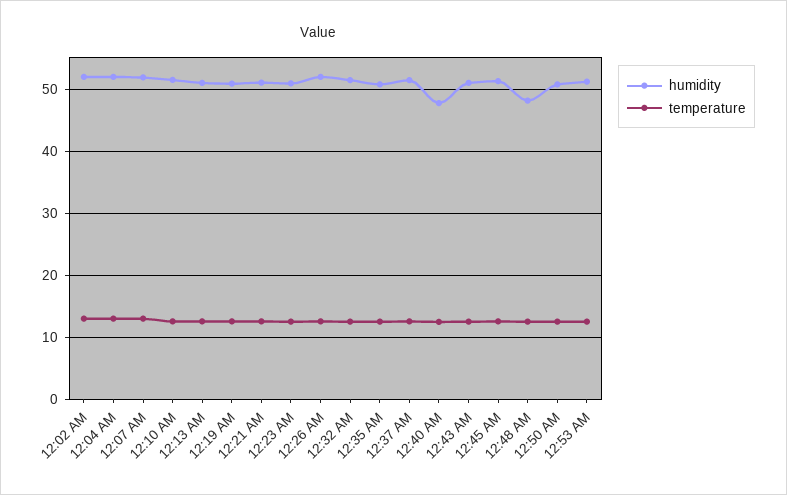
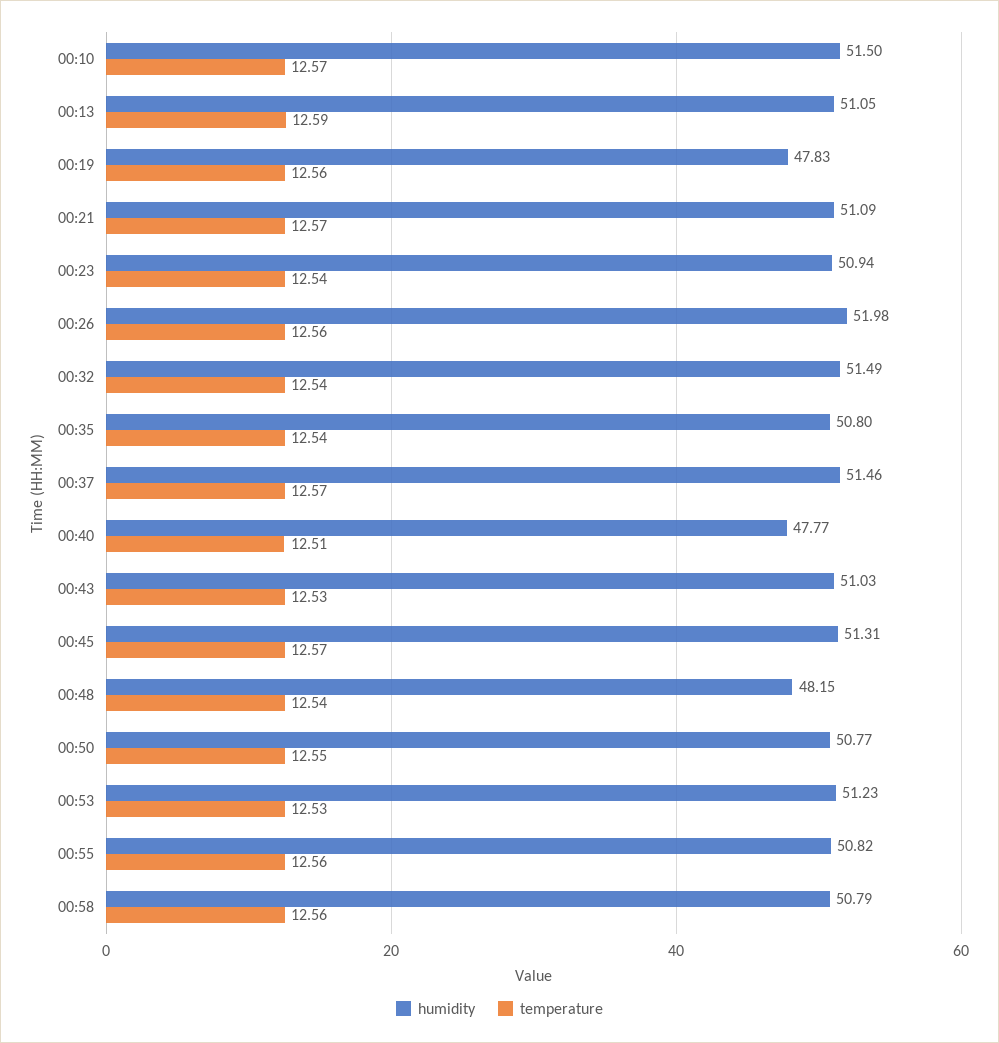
humidity, 12:02 AM: 52 -> none
temperature, 12:02 AM: 13 -> none
humidity, 12:04 AM: 52 -> none
temperature, 12:04 AM: 13 -> none
humidity, 12:07 AM: 52 -> none
temperature, 12:07 AM: 13 -> none
humidity, 12:19 AM: 51 -> 47.83
humidity, 00:55: none -> 50.82
temperature, 00:55: none -> 12.56
humidity, 00:58: none -> 50.79
temperature, 00:58: none -> 12.56

